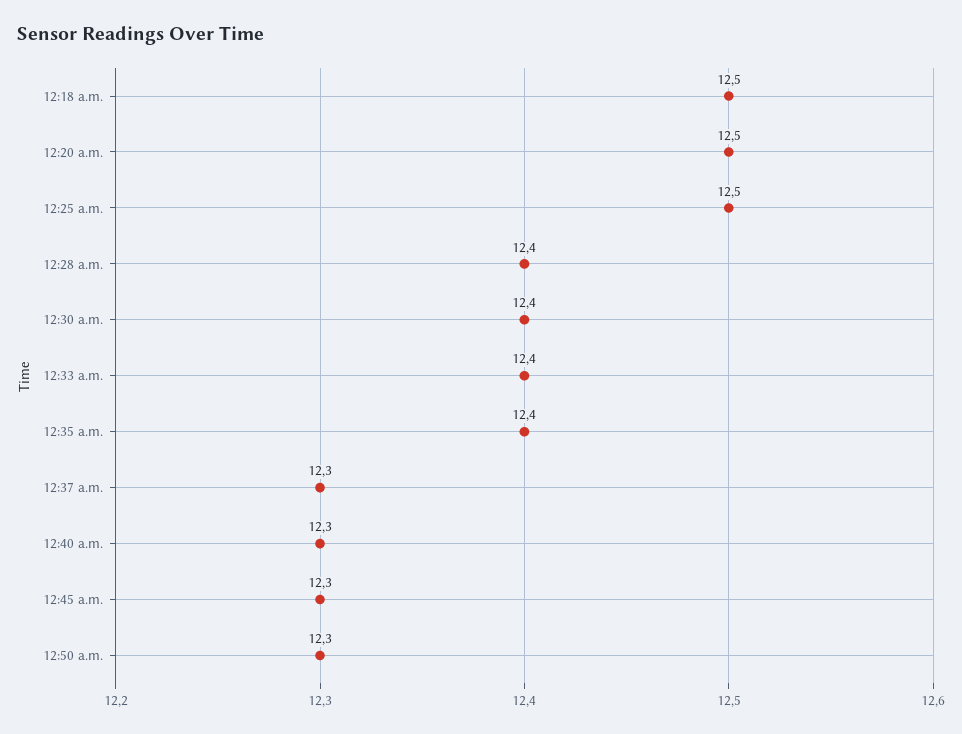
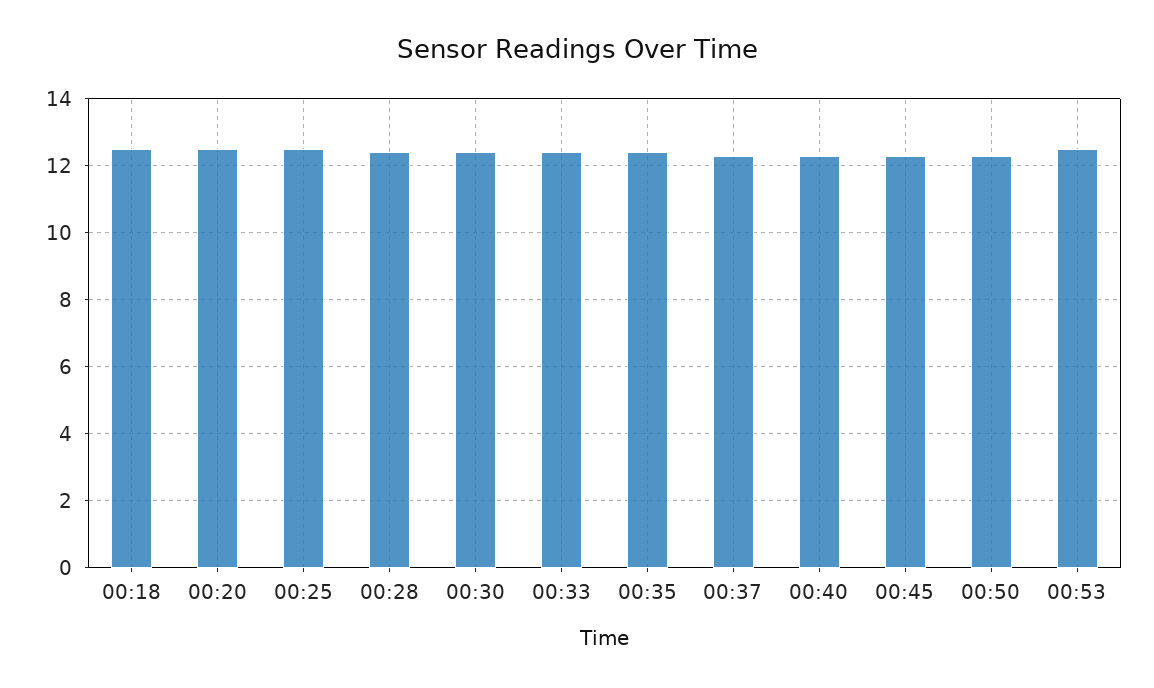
00:53: none -> 12.5

